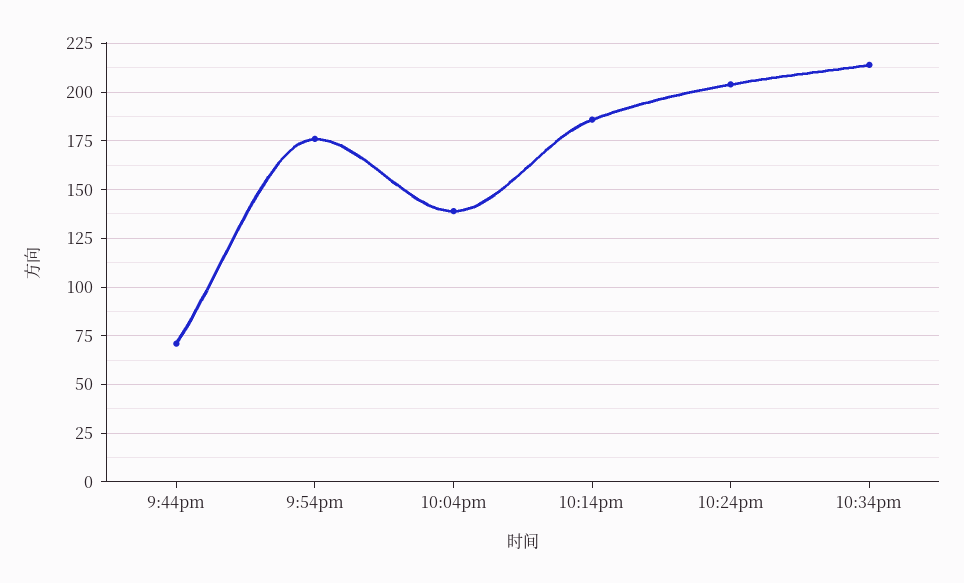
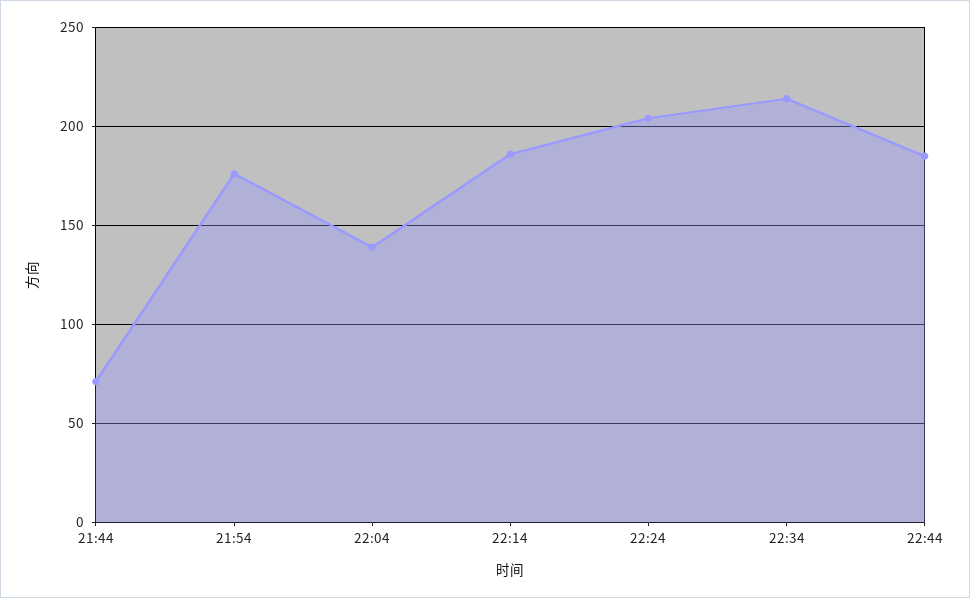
22:44: none -> 185

